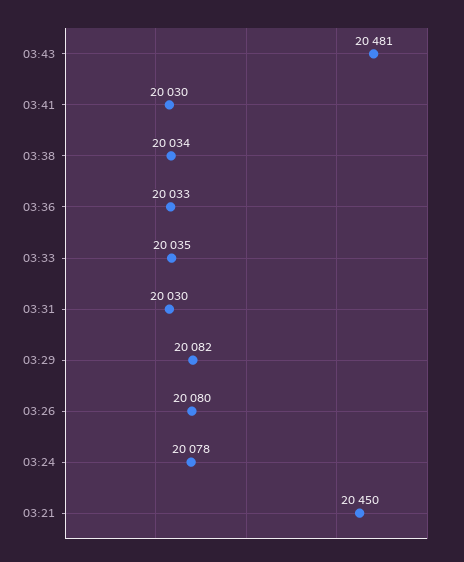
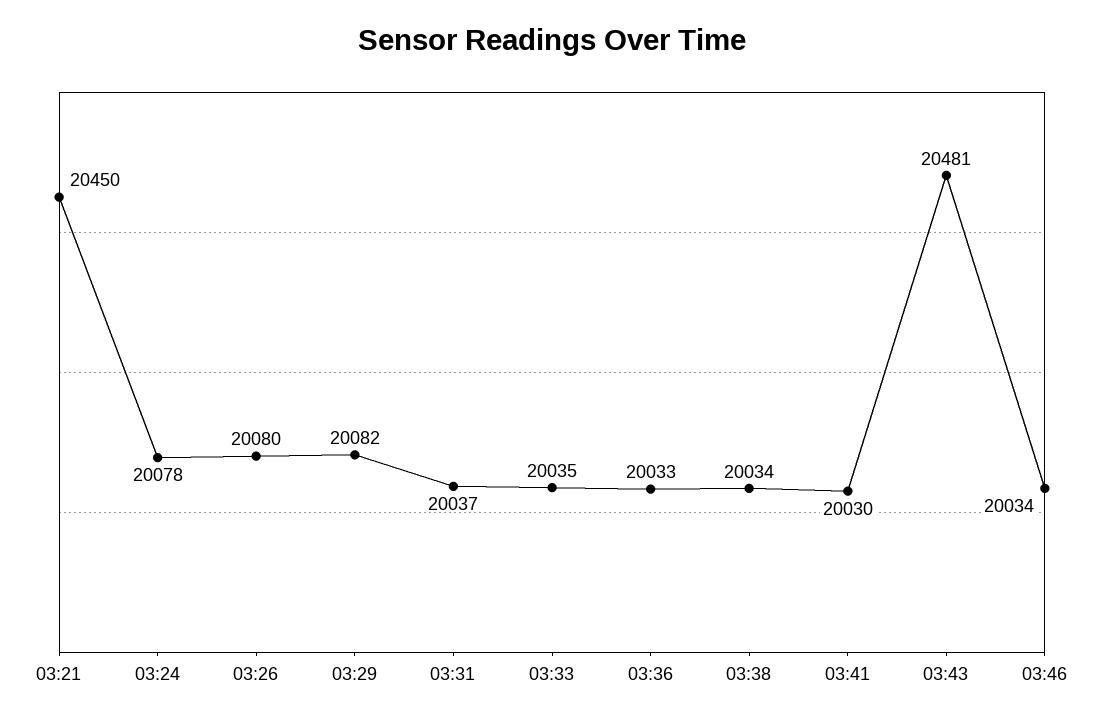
03:31: 20030 -> 20037
03:46: none -> 20034

